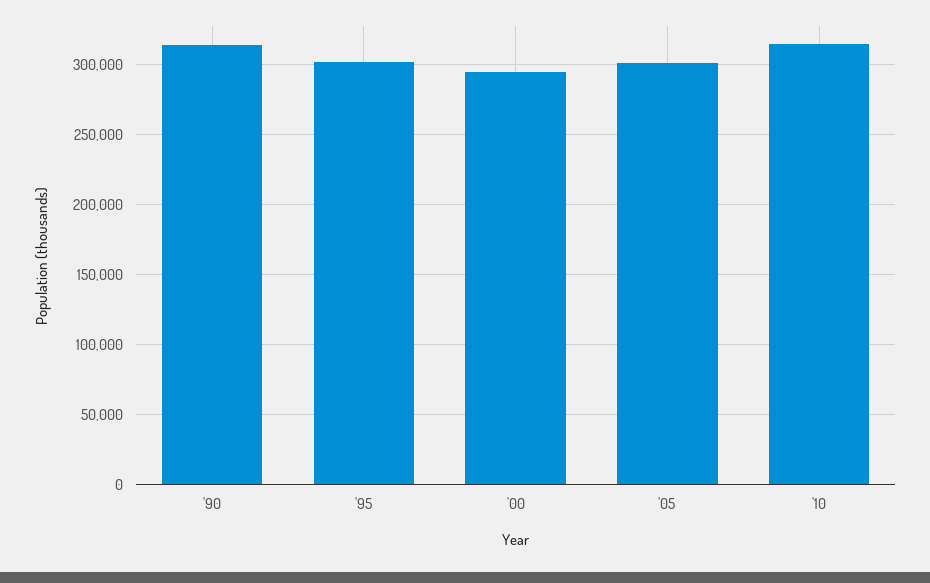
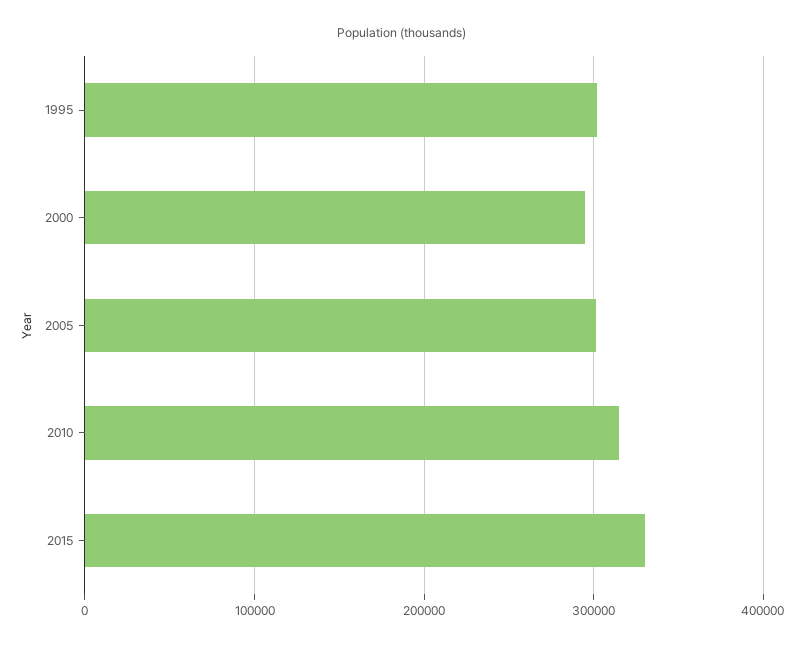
'90: 315000 -> none
2015: none -> 330000

